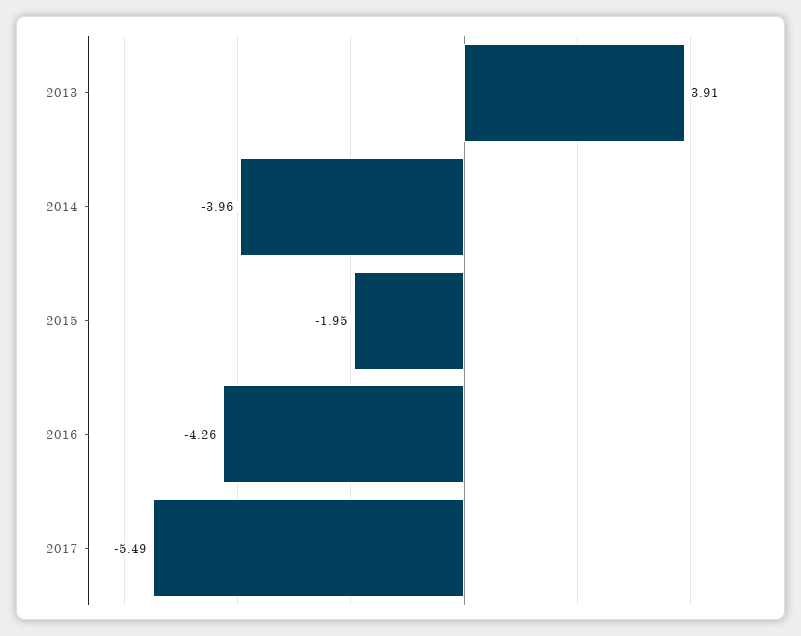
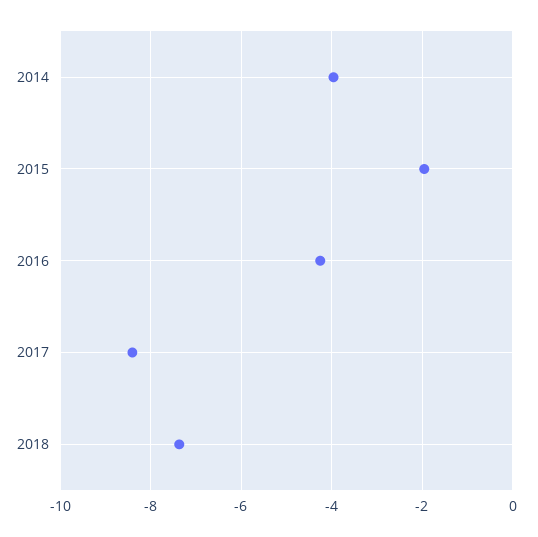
2013: 3.91 -> none
2017: -5.49 -> -8.4
2018: none -> -7.4

